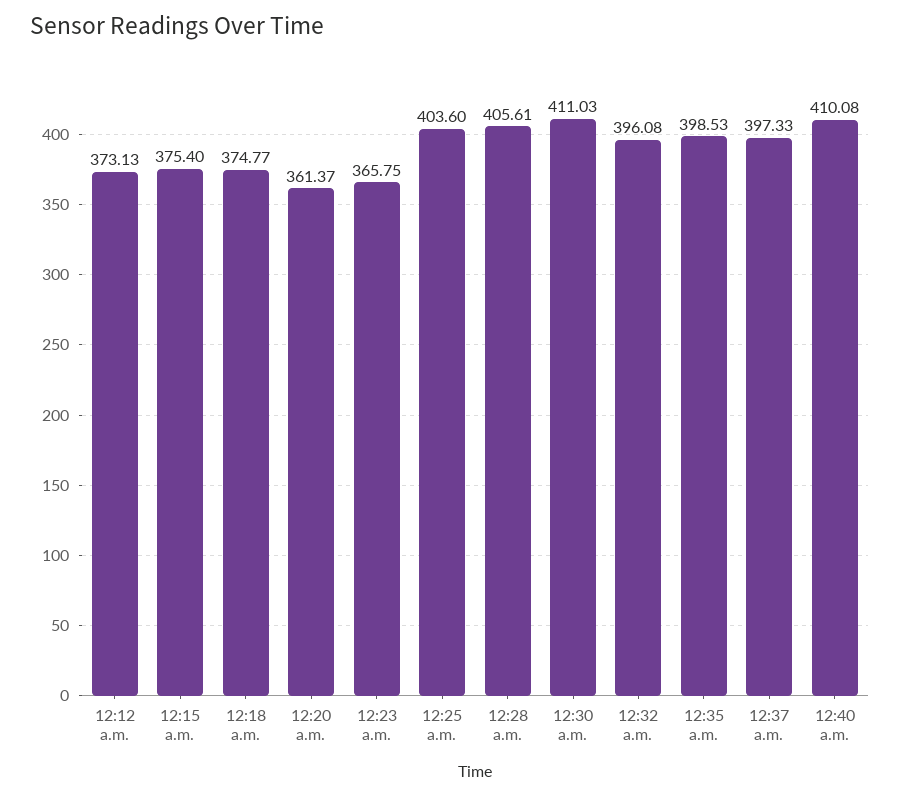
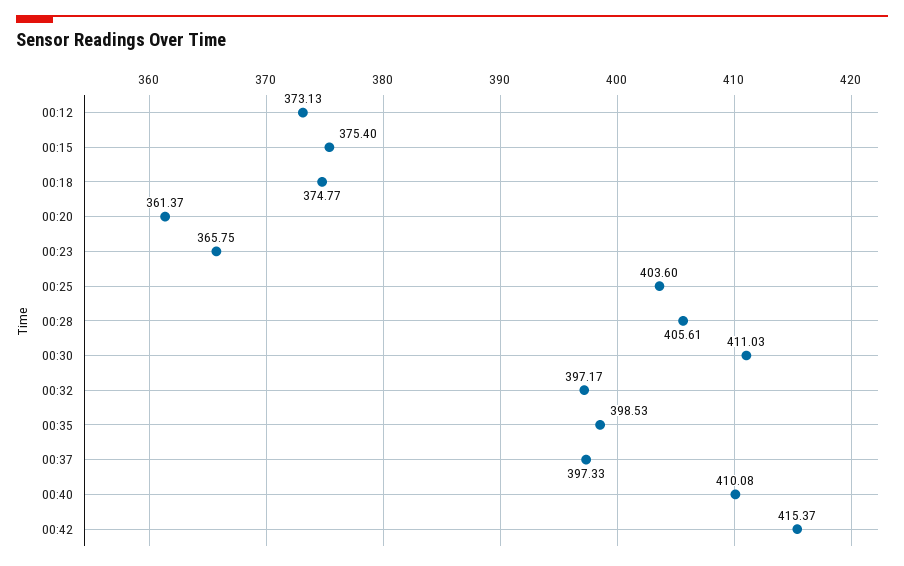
12:32 a.m.: 396.08 -> 397.17
00:42: none -> 415.37

